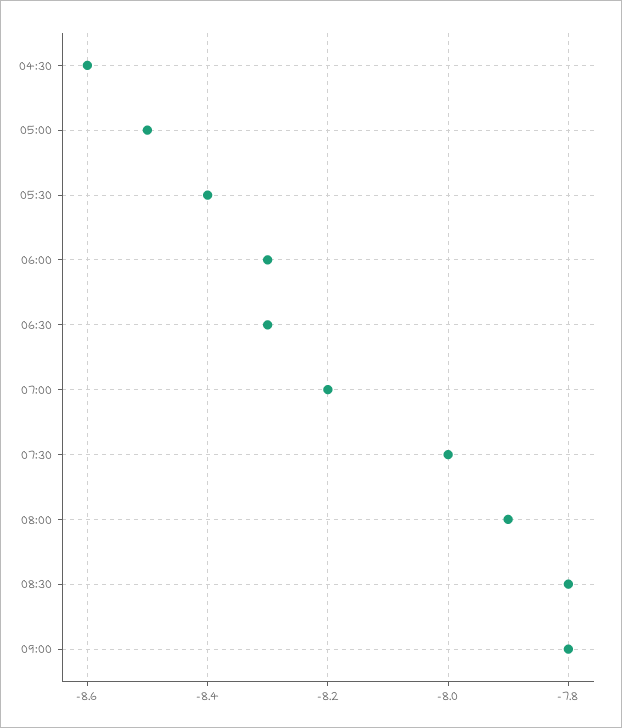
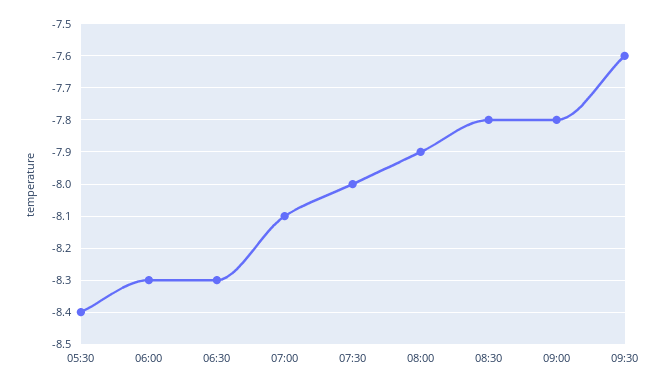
04:30: -8.6 -> none
05:00: -8.5 -> none
07:00: -8.2 -> -8.1
09:30: none -> -7.6

